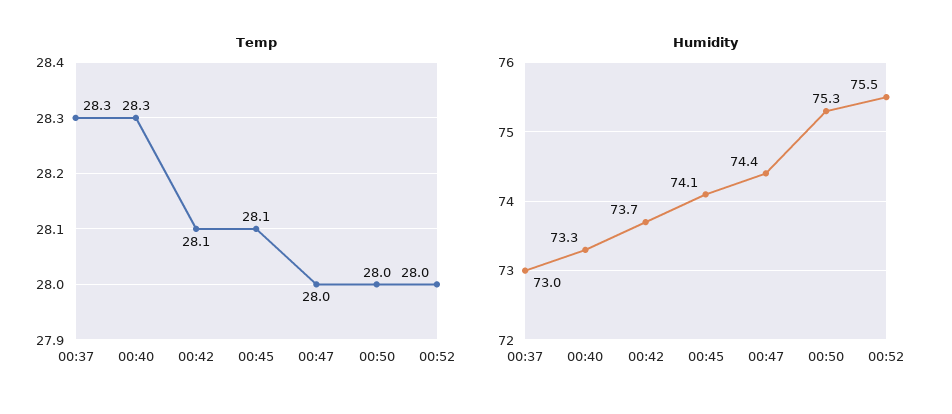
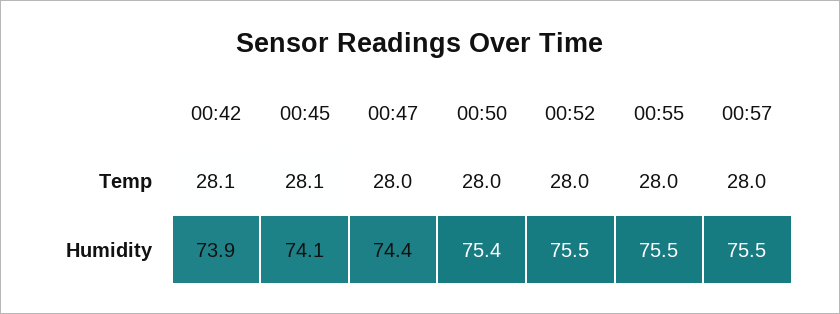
Temp, 00:37: 28.3 -> none
Temp, 00:40: 28.3 -> none
Humidity, 00:37: 73 -> none
Humidity, 00:40: 73.3 -> none
Humidity, 00:42: 73.7 -> 73.9
Humidity, 00:50: 75.3 -> 75.4
Temp, 00:55: none -> 28
Temp, 00:57: none -> 28
Humidity, 00:55: none -> 75.5
Humidity, 00:57: none -> 75.5

